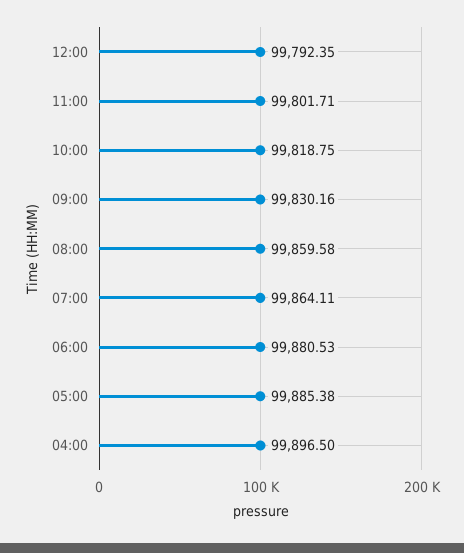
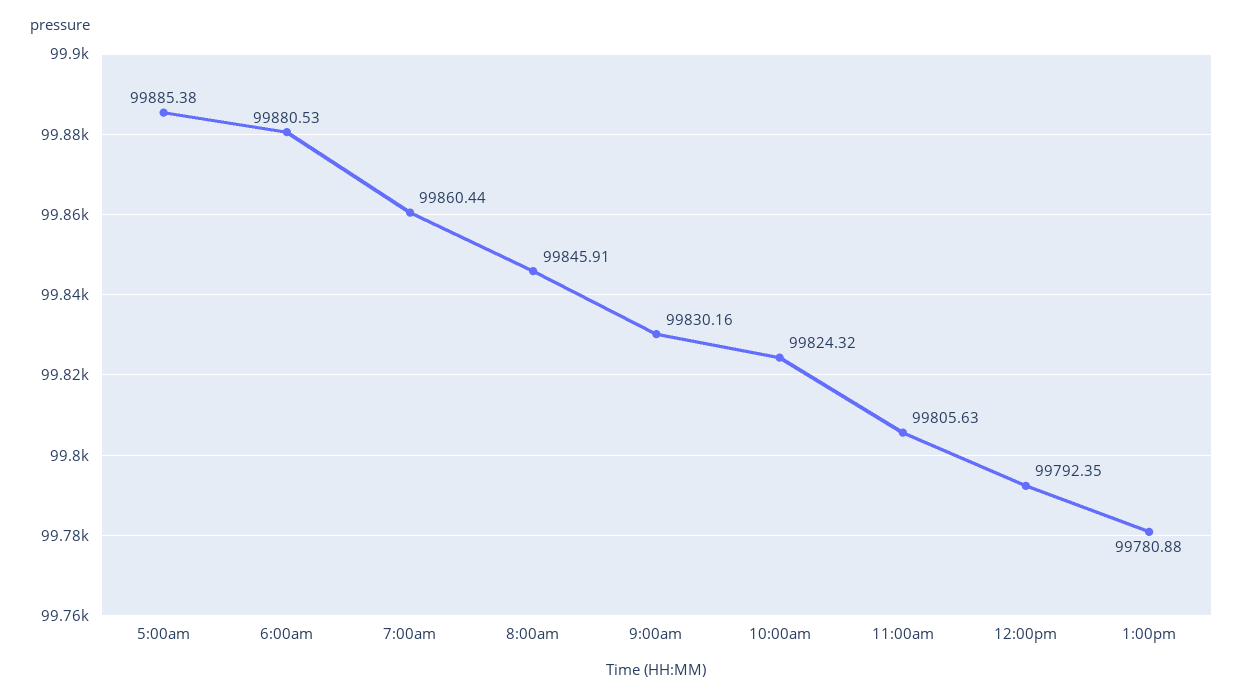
11:00: 99801.71 -> 99805.63
10:00: 99818.75 -> 99824.32
08:00: 99859.58 -> 99845.91
07:00: 99864.11 -> 99860.44
04:00: 99896.5 -> none
1:00pm: none -> 99780.88

